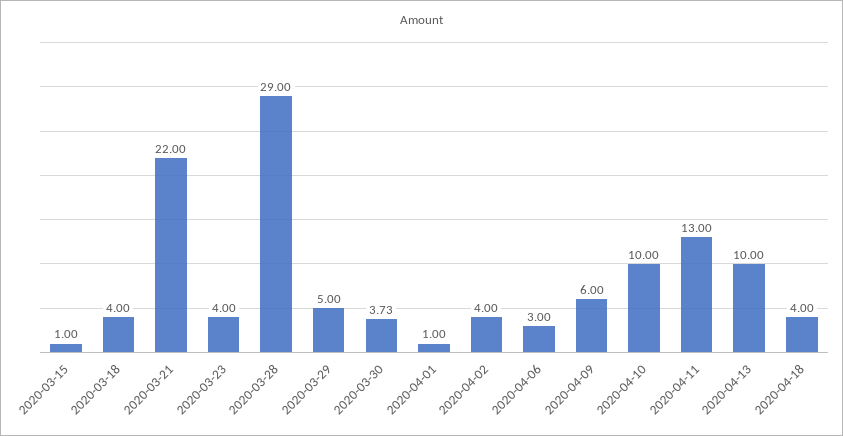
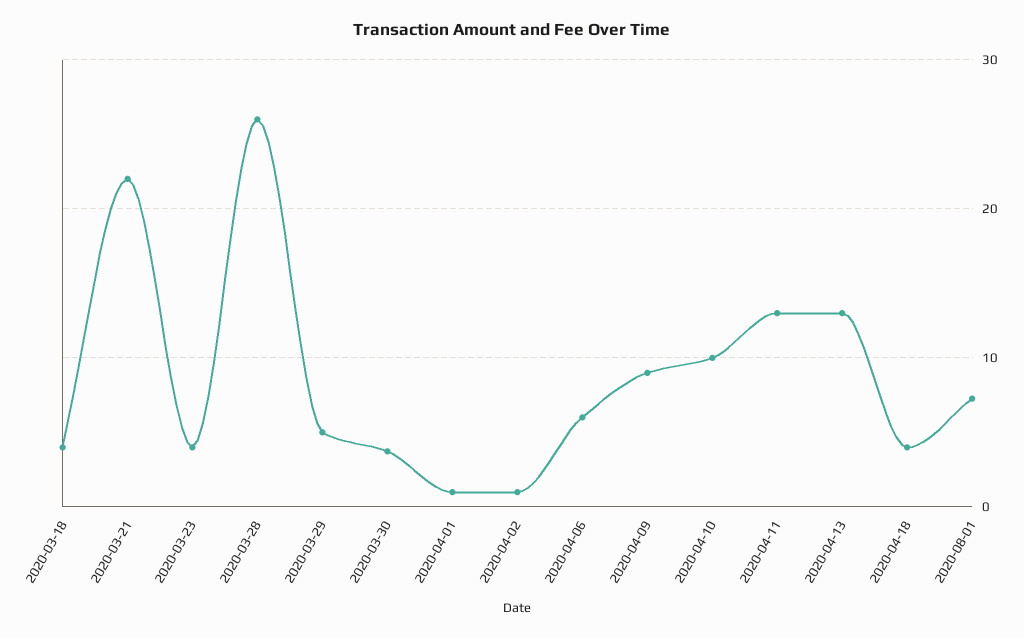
2020-03-15: 1 -> none
2020-03-28: 29 -> 26
2020-04-02: 4 -> 1
2020-04-06: 3 -> 6
2020-04-09: 6 -> 9
2020-04-13: 10 -> 13
2020-08-01: none -> 7

